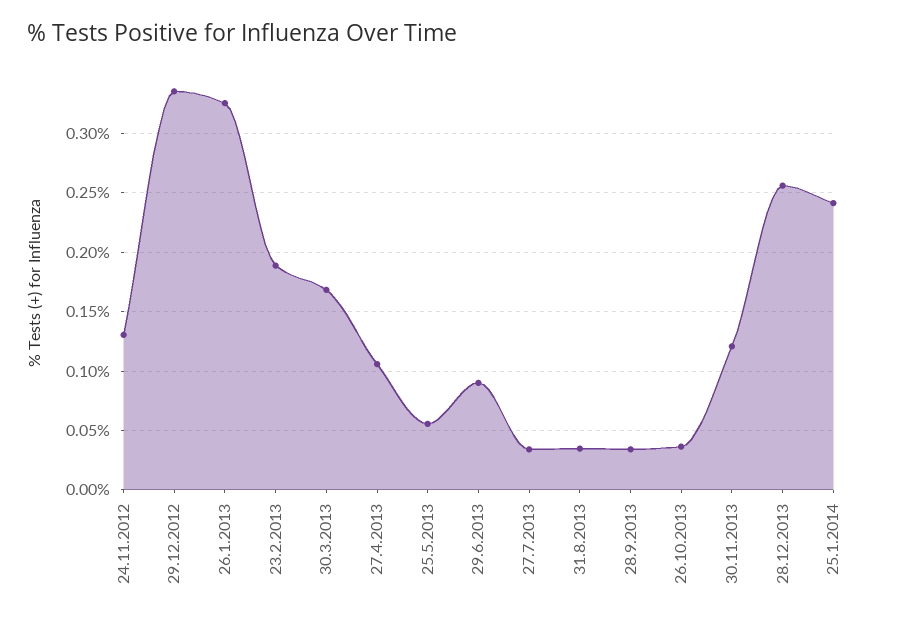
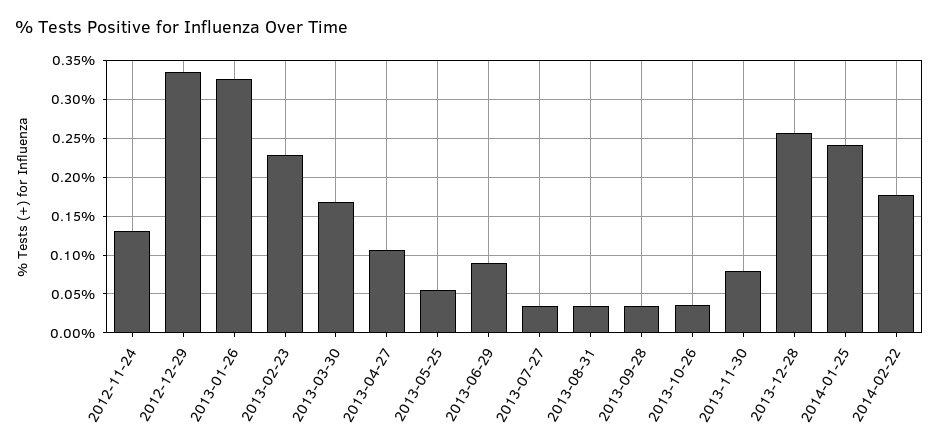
23.2.2013: 0.19 -> 0.23
30.11.2013: 0.12 -> 0.08
2014-02-22: none -> 0.18

